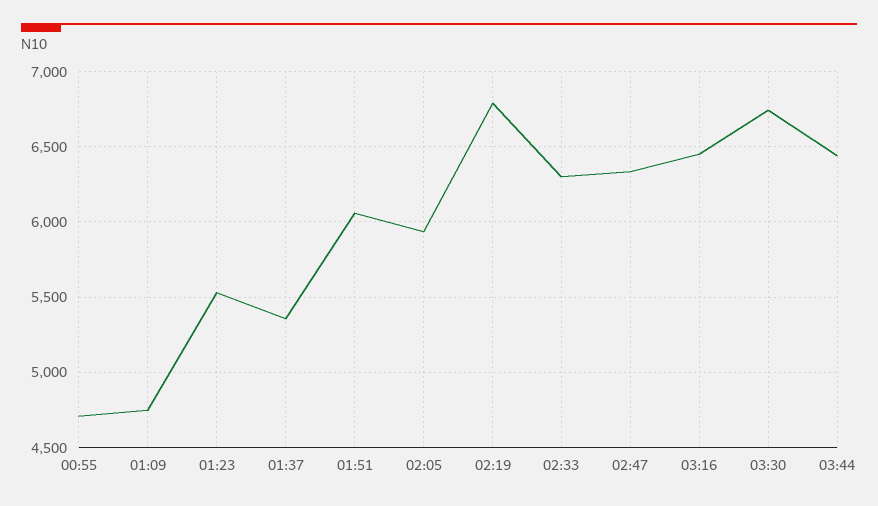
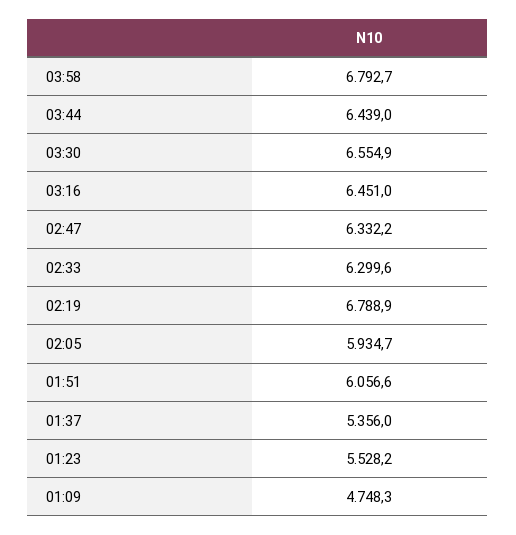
00:55: 4700 -> none
03:30: 6750 -> 6554.9
03:58: none -> 6792.7

